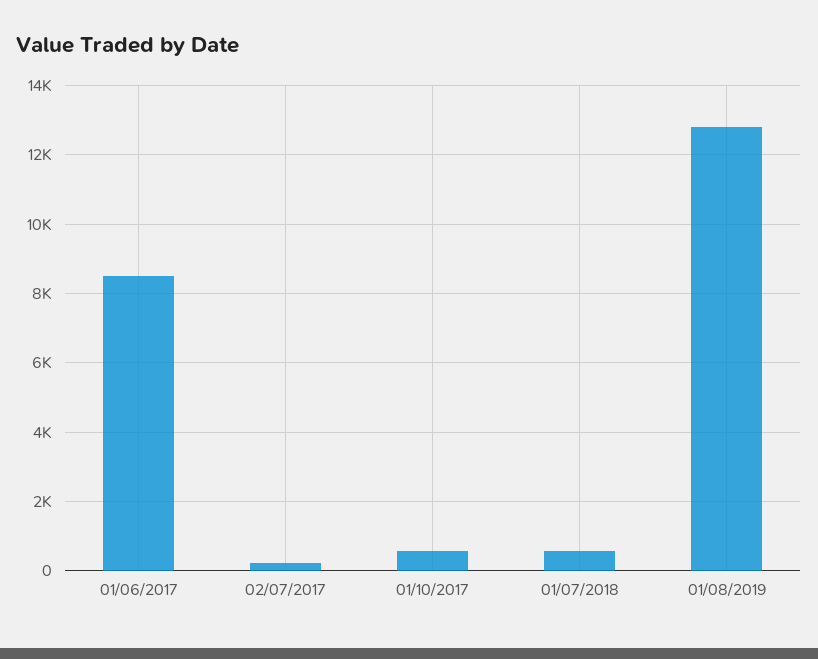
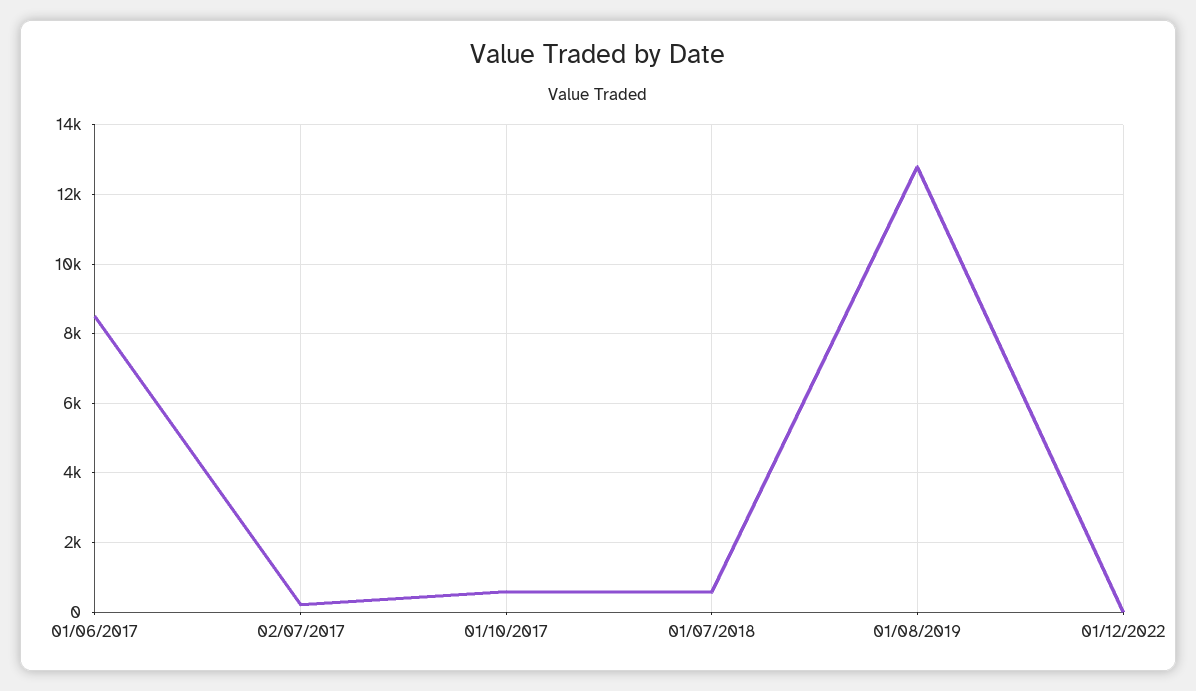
01/12/2022: none -> 0

